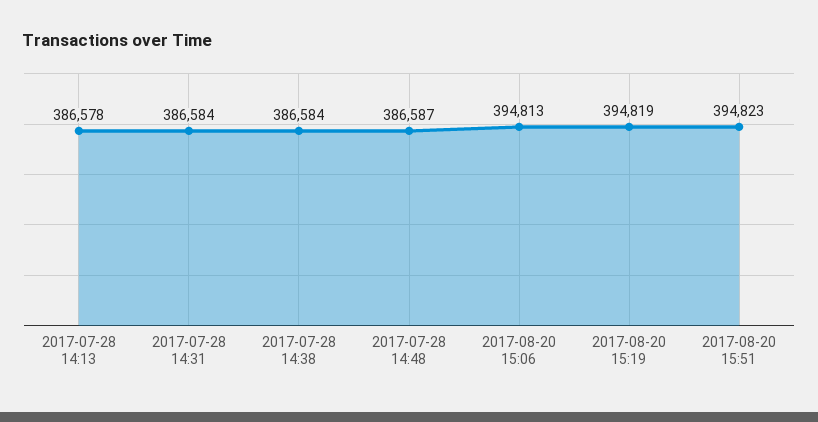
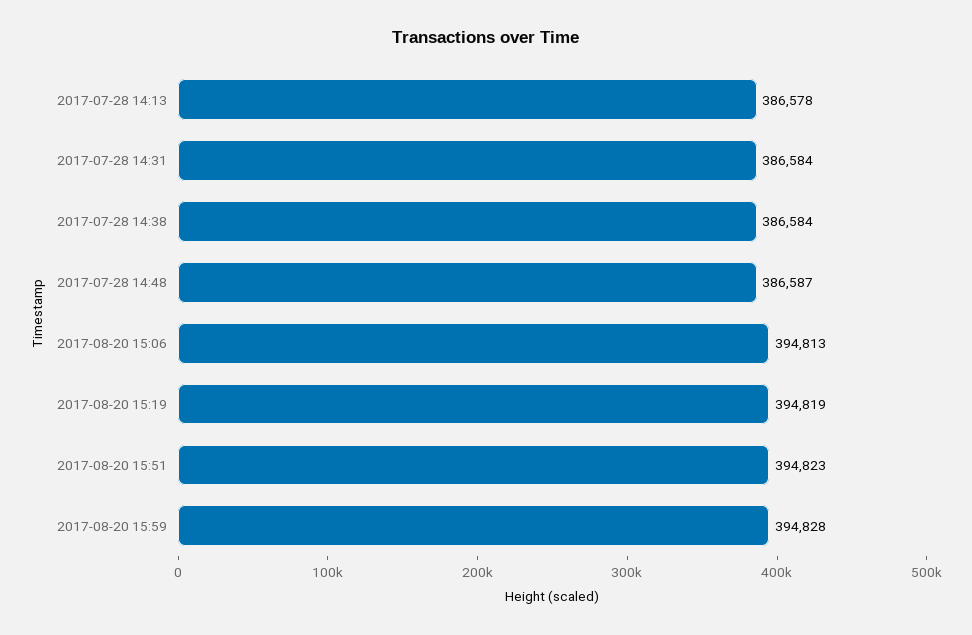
2017-08-20 15:59: none -> 394828

